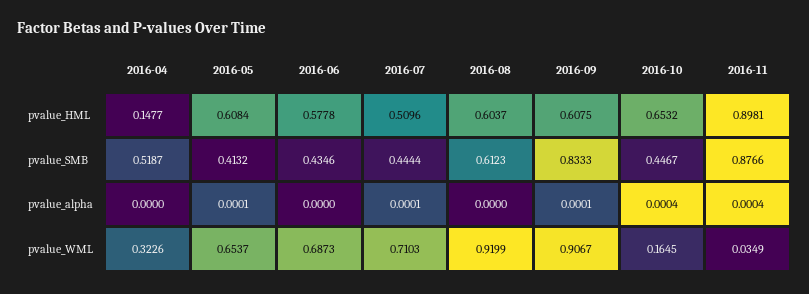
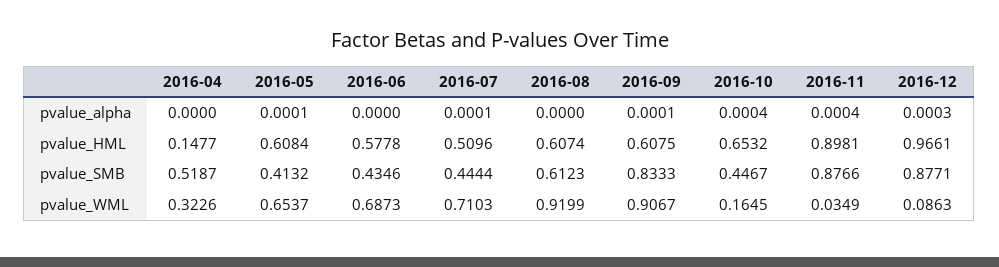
2016-08, pvalue_HML: 0.6037 -> 0.6074
2016-12, pvalue_alpha: none -> 0.0003
2016-12, pvalue_HML: none -> 0.9661
2016-12, pvalue_SMB: none -> 0.8771
2016-12, pvalue_WML: none -> 0.0863

